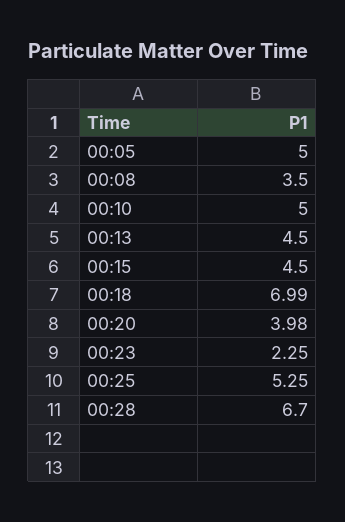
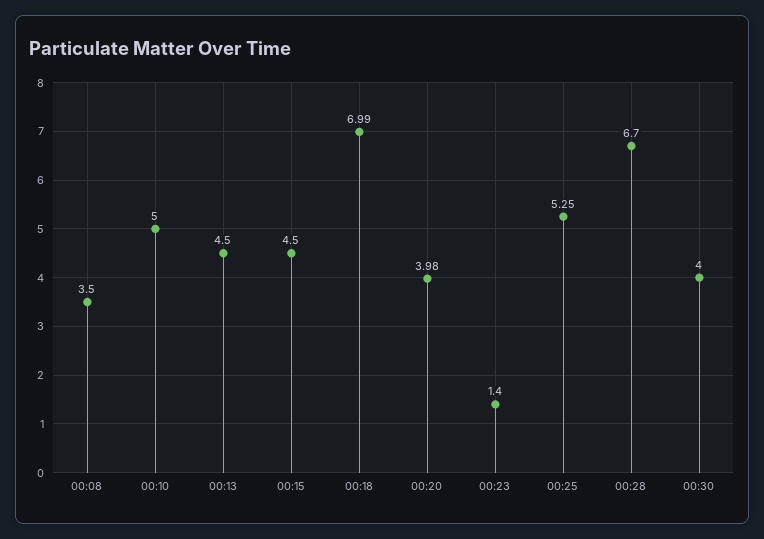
00:05: 5 -> none
00:23: 2.25 -> 1.4
00:30: none -> 4

